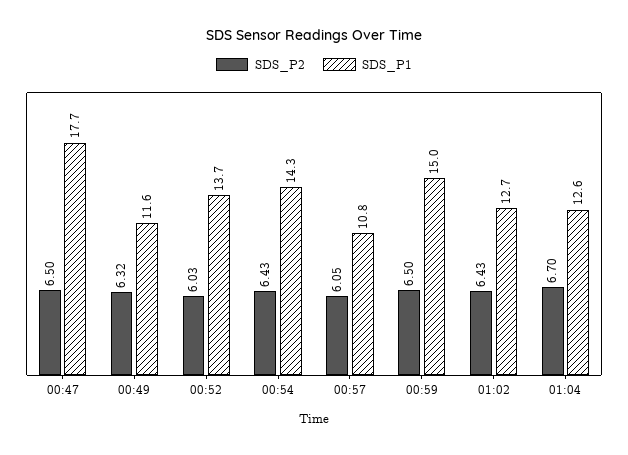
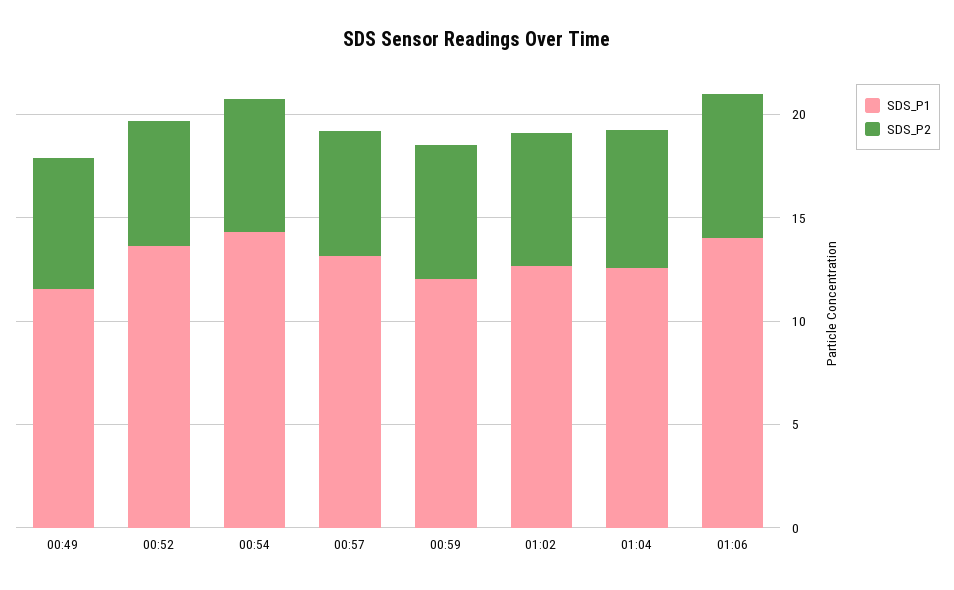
SDS_P2, 00:47: 6.5 -> none
SDS_P1, 00:47: 17.7 -> none
SDS_P1, 00:57: 10.8 -> 13
SDS_P1, 00:59: 15 -> 12
SDS_P1, 01:06: none -> 14
SDS_P2, 01:06: none -> 7

